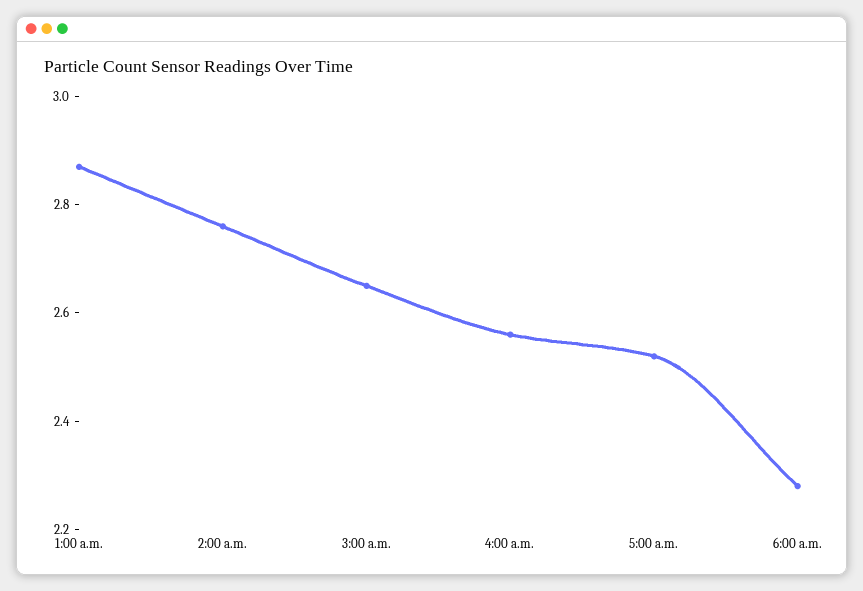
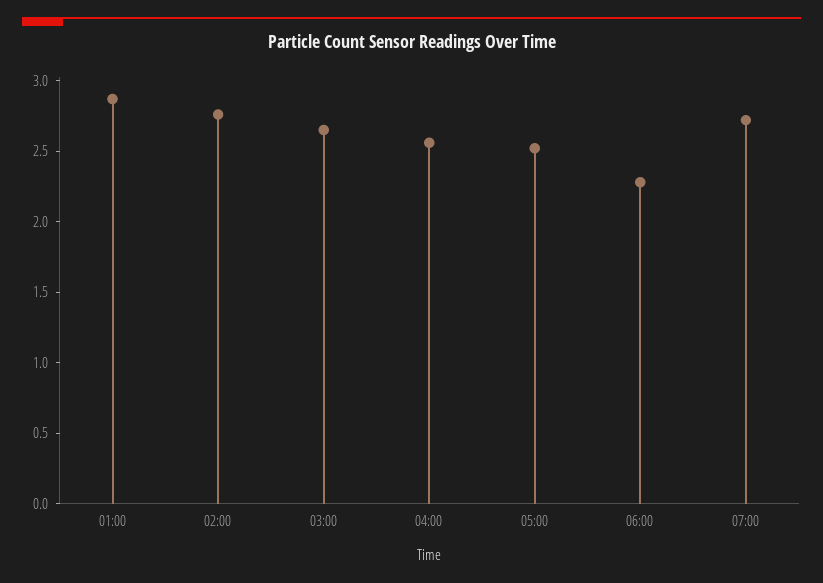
07:00: none -> 2.7

